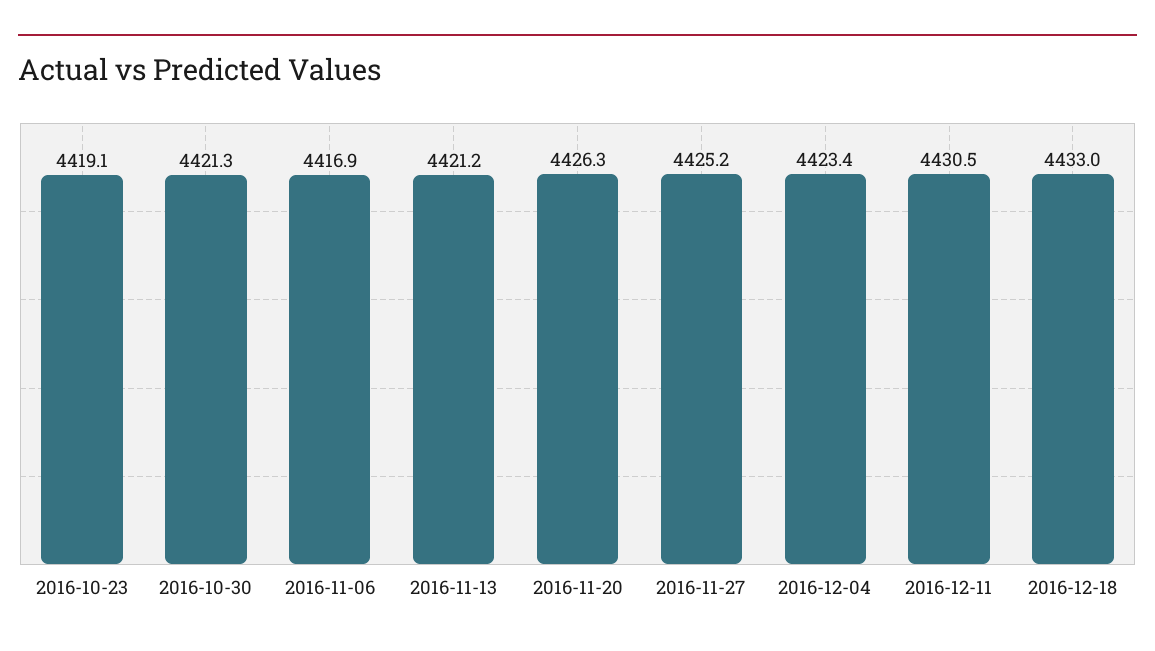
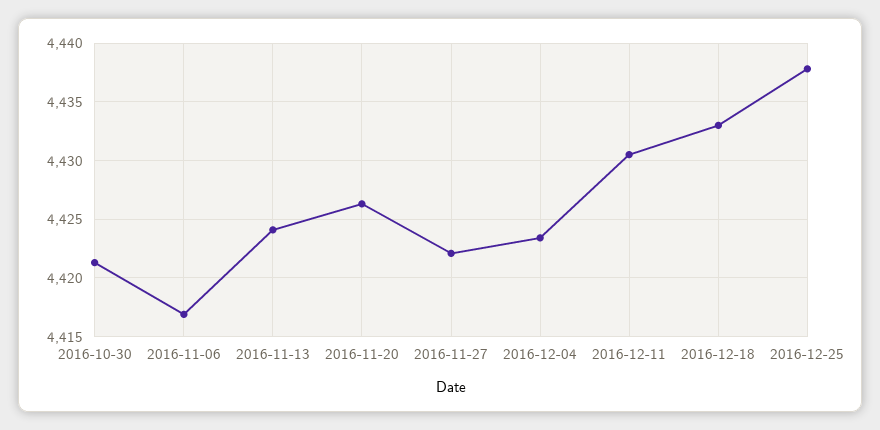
2016-10-23: 4419.1 -> none
2016-11-13: 4421.2 -> 4424
2016-11-27: 4425.2 -> 4422
2016-12-25: none -> 4438

